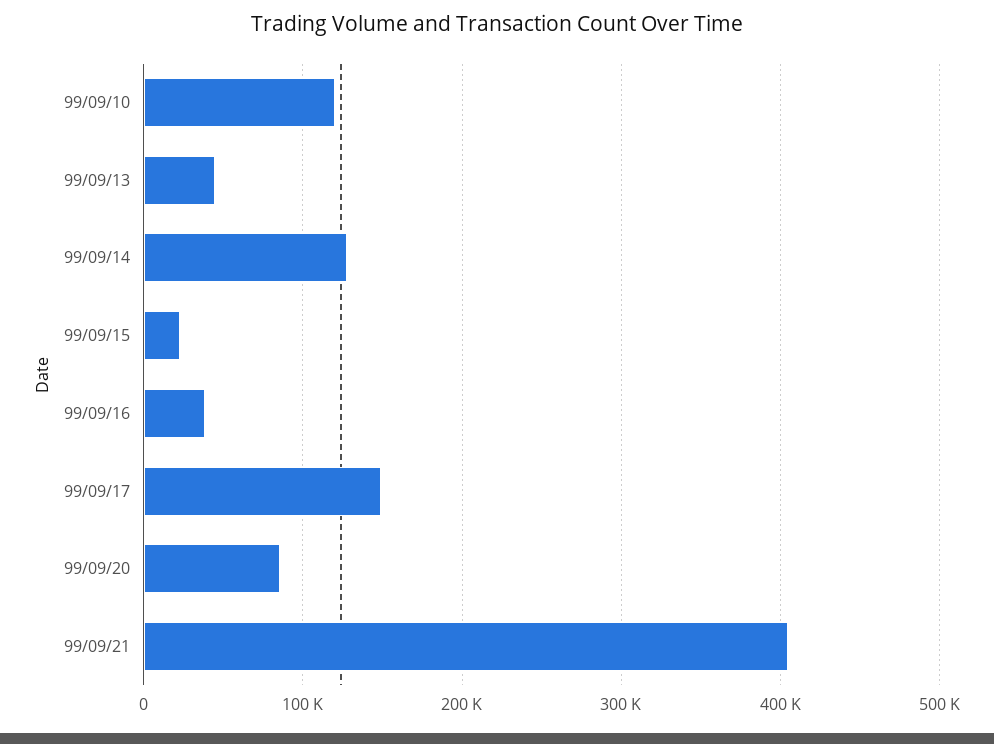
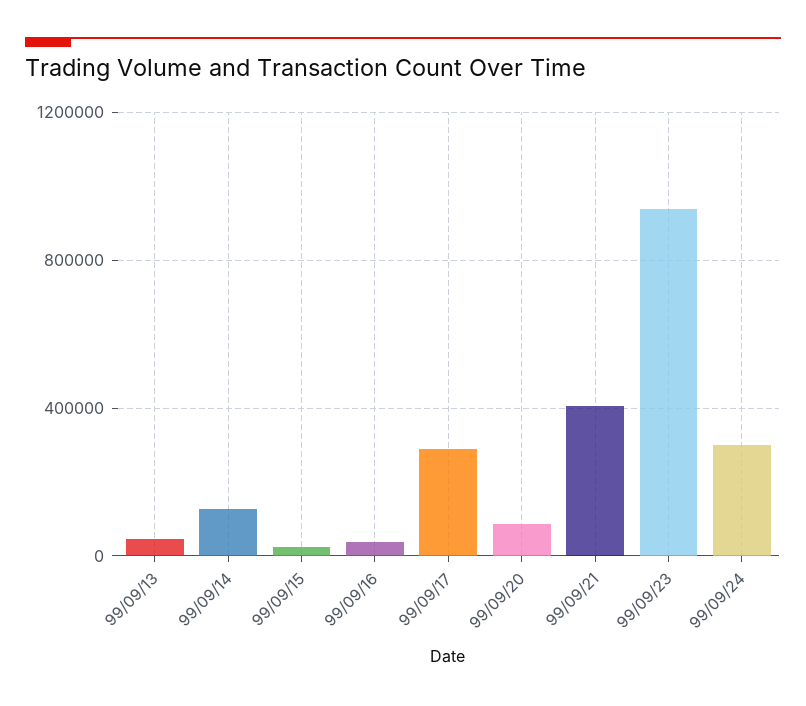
99/09/10: 120000 -> none
99/09/17: 150000 -> 300000
99/09/23: none -> 950000
99/09/24: none -> 300000

